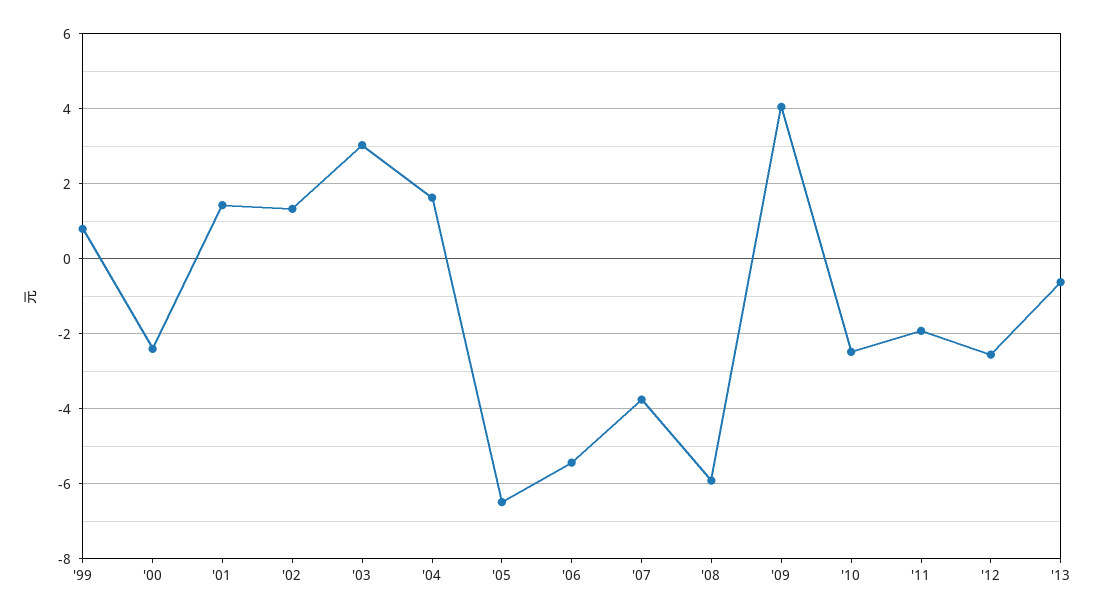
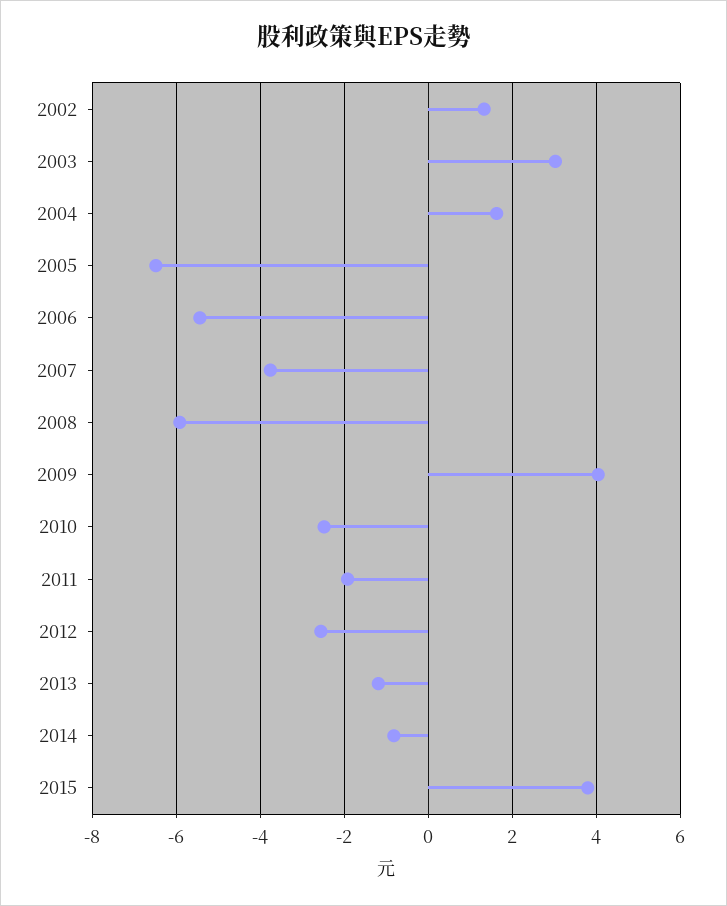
'99: 0.8 -> none
'00: -2.4 -> none
'01: 1.4 -> none
'13: -0.6 -> -1.2
2014: none -> -0.8
2015: none -> 3.8

